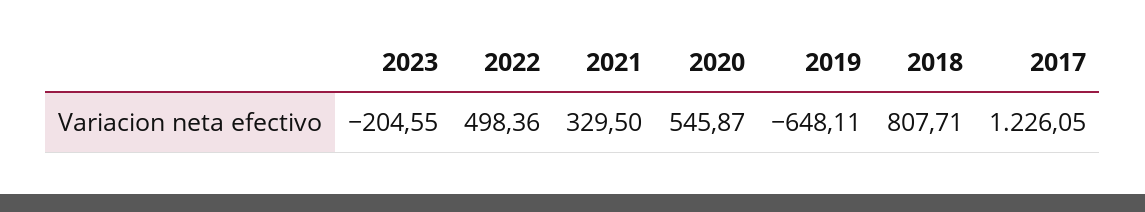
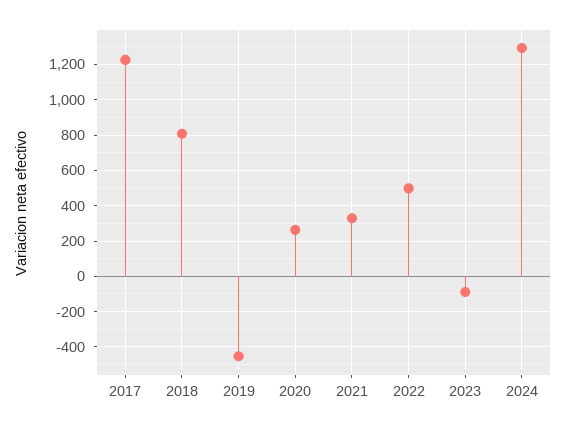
2023: -204.55 -> -100
2020: 545.87 -> 250
2019: -648.11 -> -450
2024: none -> 1300

